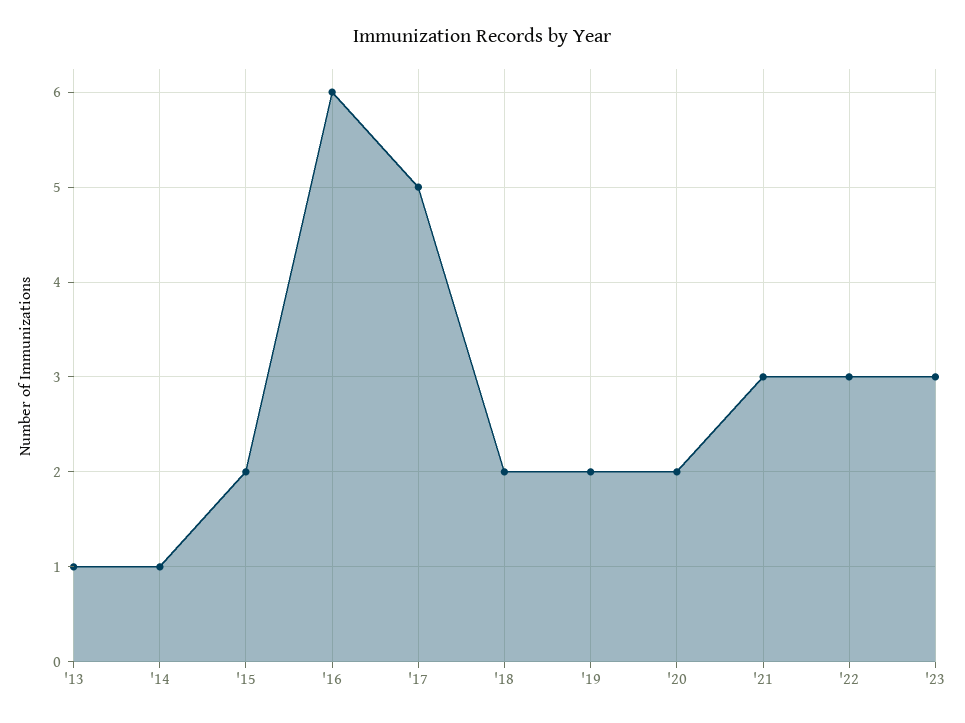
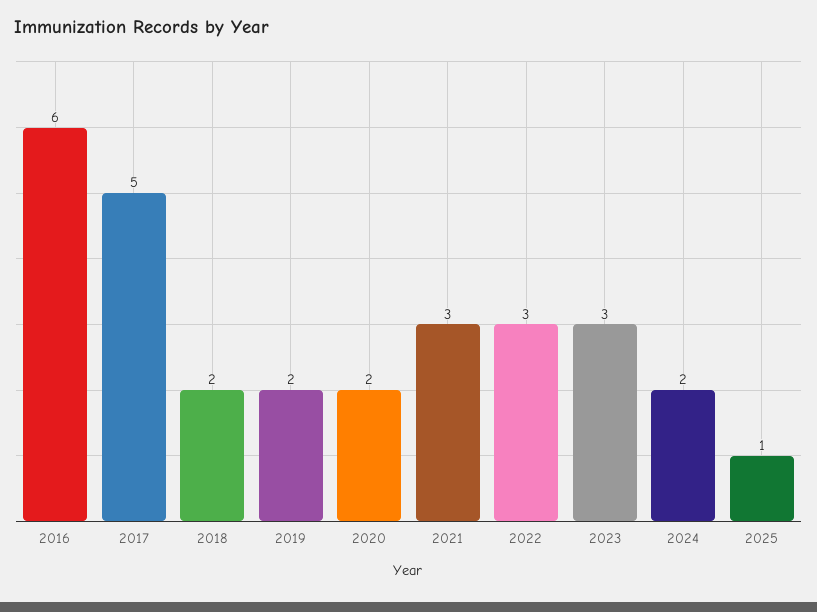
'13: 1 -> none
'14: 1 -> none
'15: 2 -> none
2024: none -> 2
2025: none -> 1

